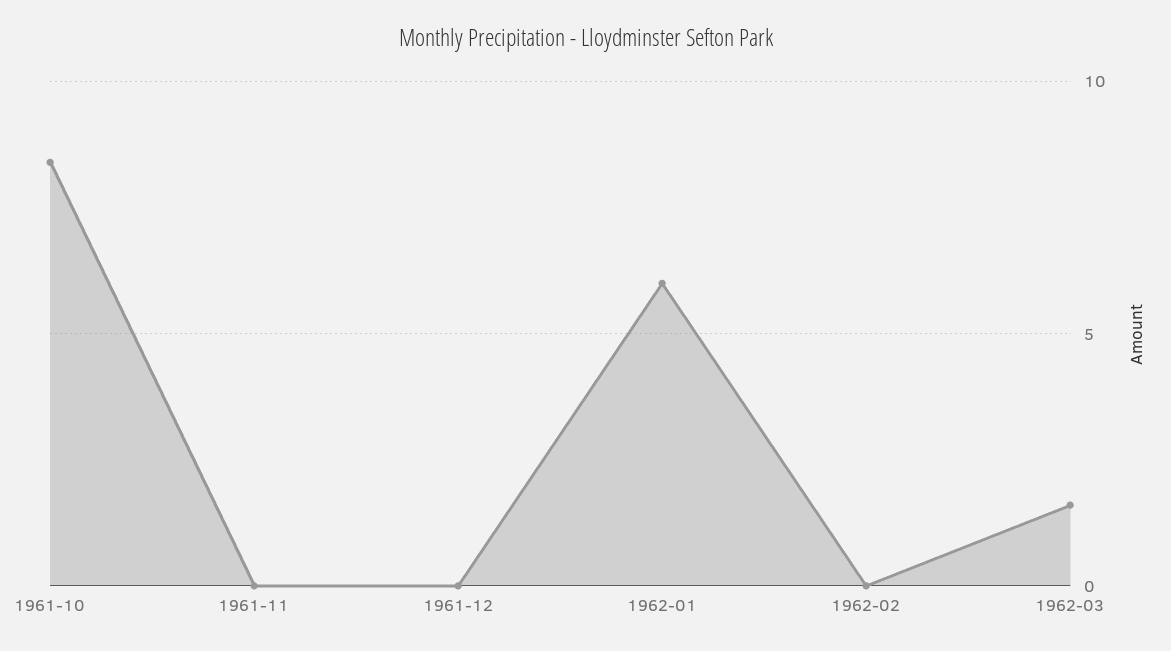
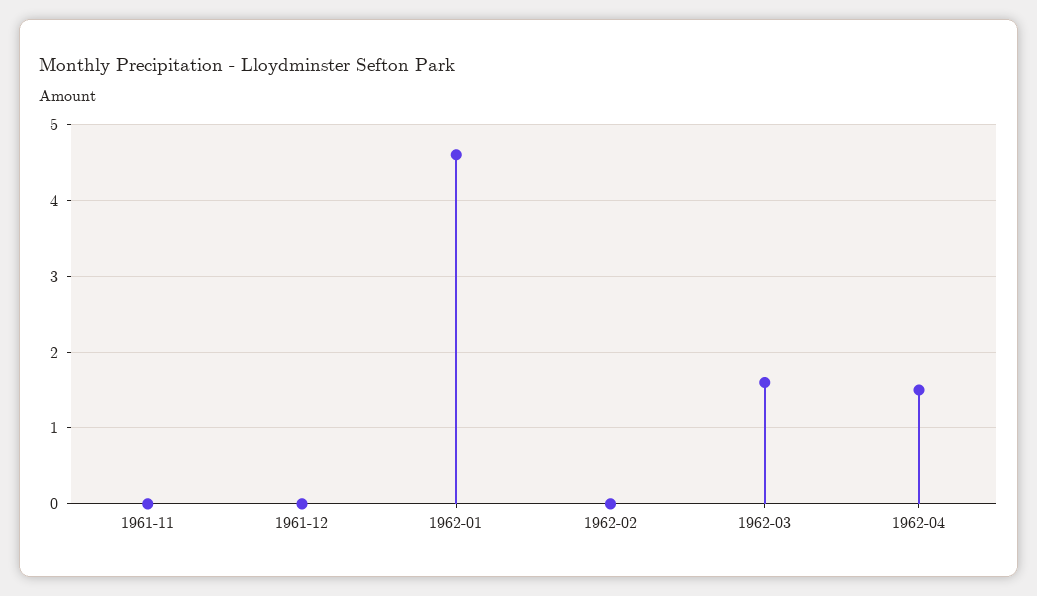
1961-10: 8.5 -> none
1962-01: 6 -> 4.6
1962-04: none -> 1.5

